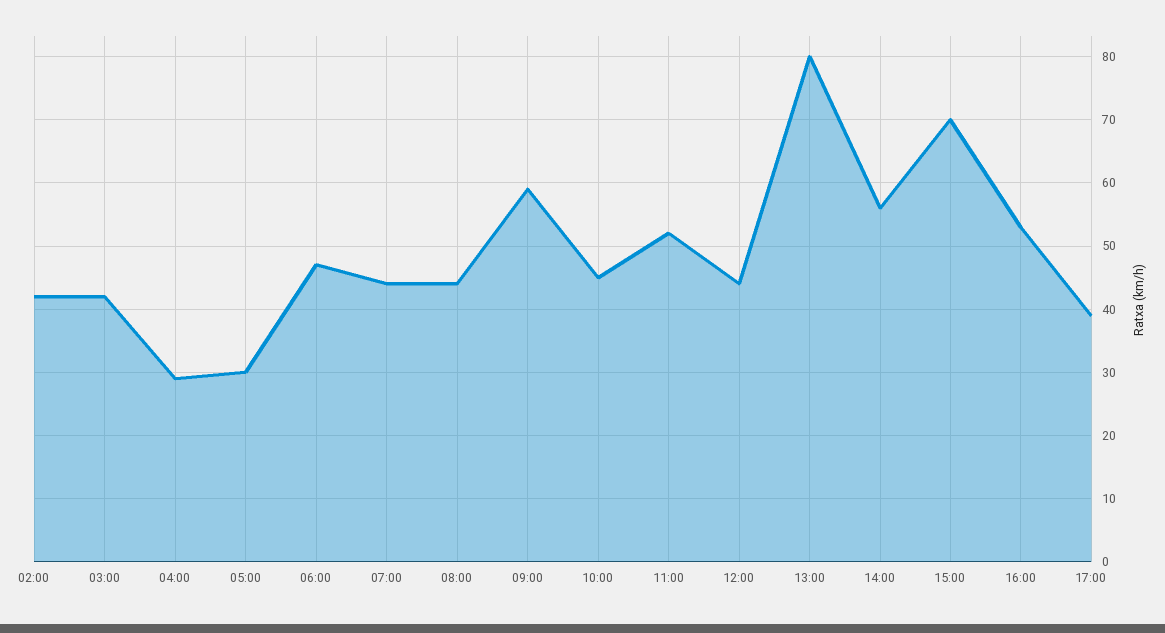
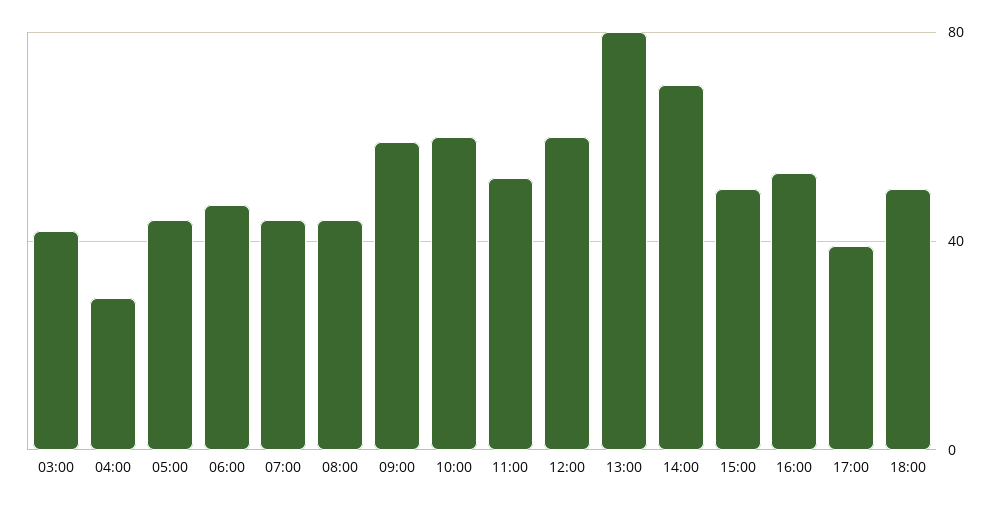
02:00: 42 -> none
05:00: 30 -> 45
10:00: 45 -> 60
12:00: 44 -> 60
14:00: 56 -> 70
15:00: 70 -> 50
18:00: none -> 50

